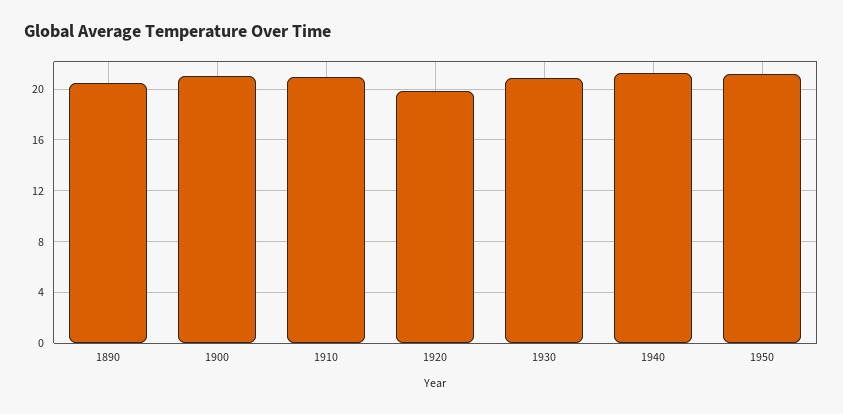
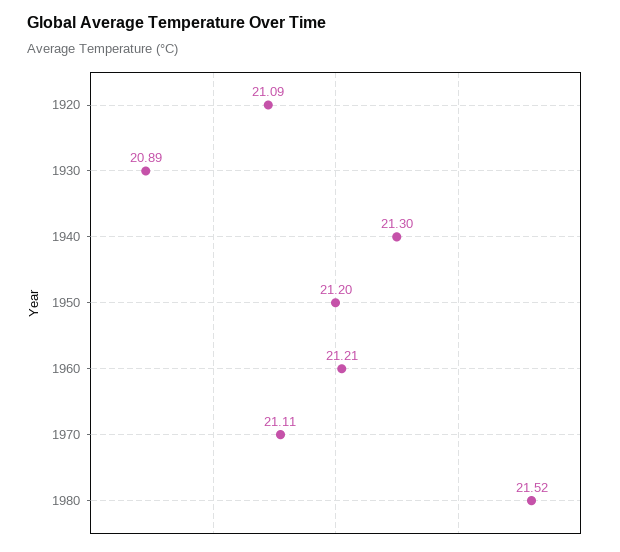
1890: 20.5 -> none
1900: 21 -> none
1910: 21 -> none
1920: 20 -> 21.09
1960: none -> 21.21
1970: none -> 21.11
1980: none -> 21.52

